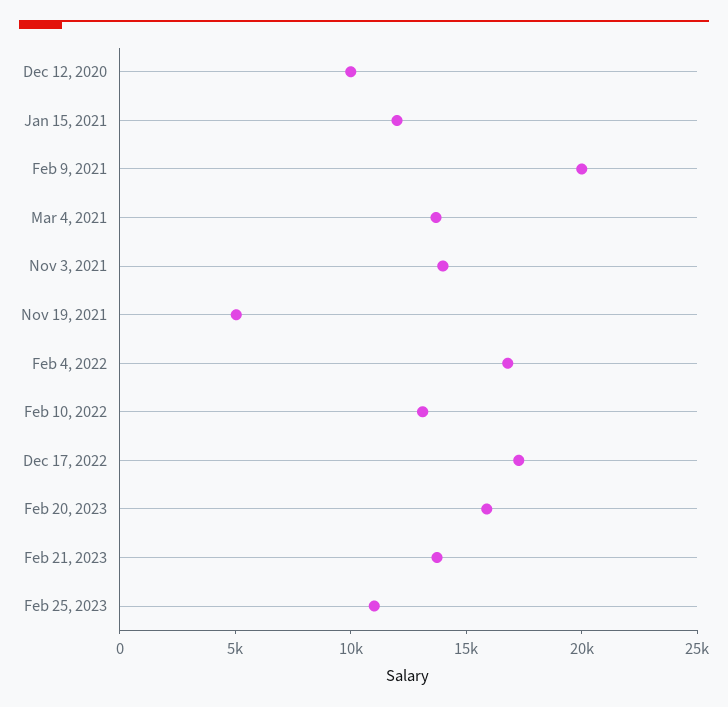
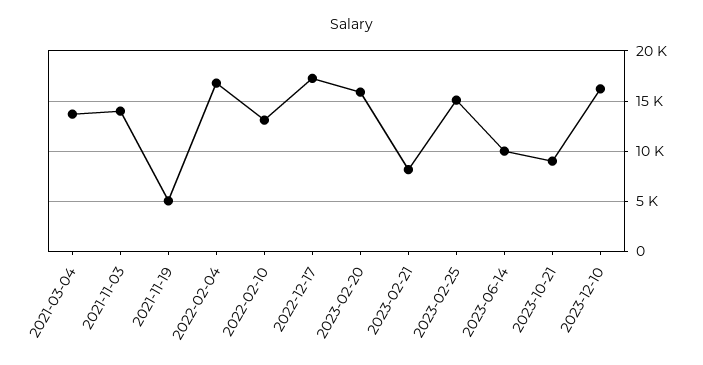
Dec 12, 2020: 10000 -> none
Jan 15, 2021: 12000 -> none
Feb 9, 2021: 20000 -> none
Feb 21, 2023: 14000 -> 8000
Feb 25, 2023: 11000 -> 15000
2023-06-14: none -> 10000
2023-10-21: none -> 9000
2023-12-10: none -> 16000

